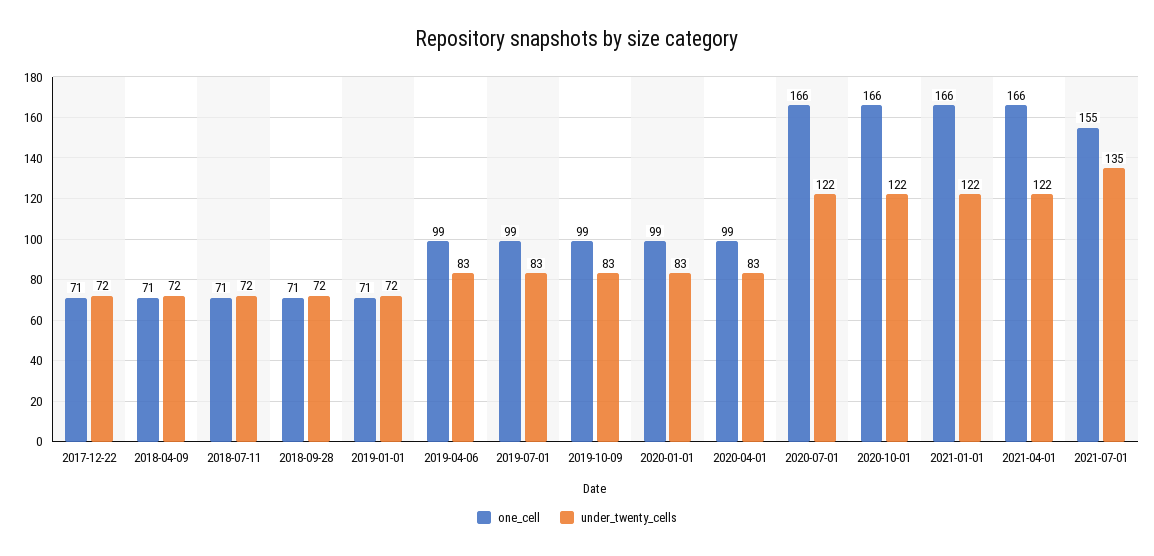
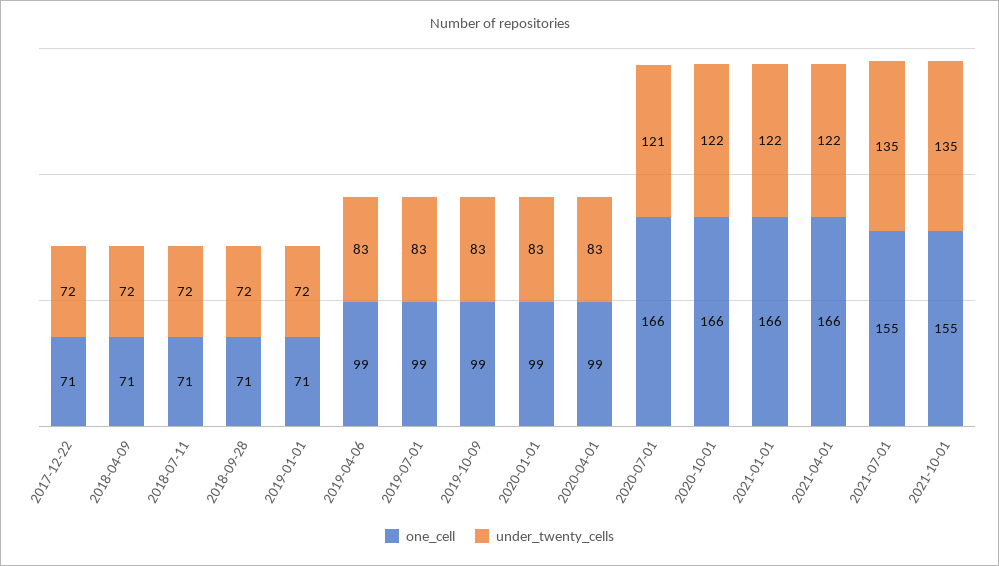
under_twenty_cells, 2020-07-01: 122 -> 121
one_cell, 2021-10-01: none -> 155
under_twenty_cells, 2021-10-01: none -> 135

